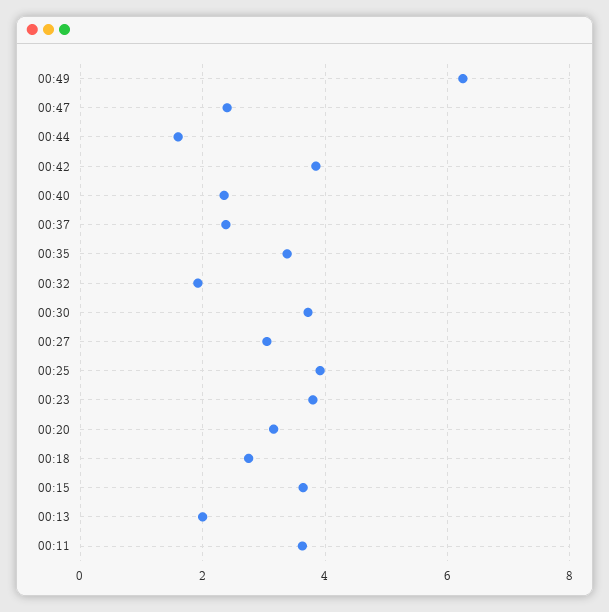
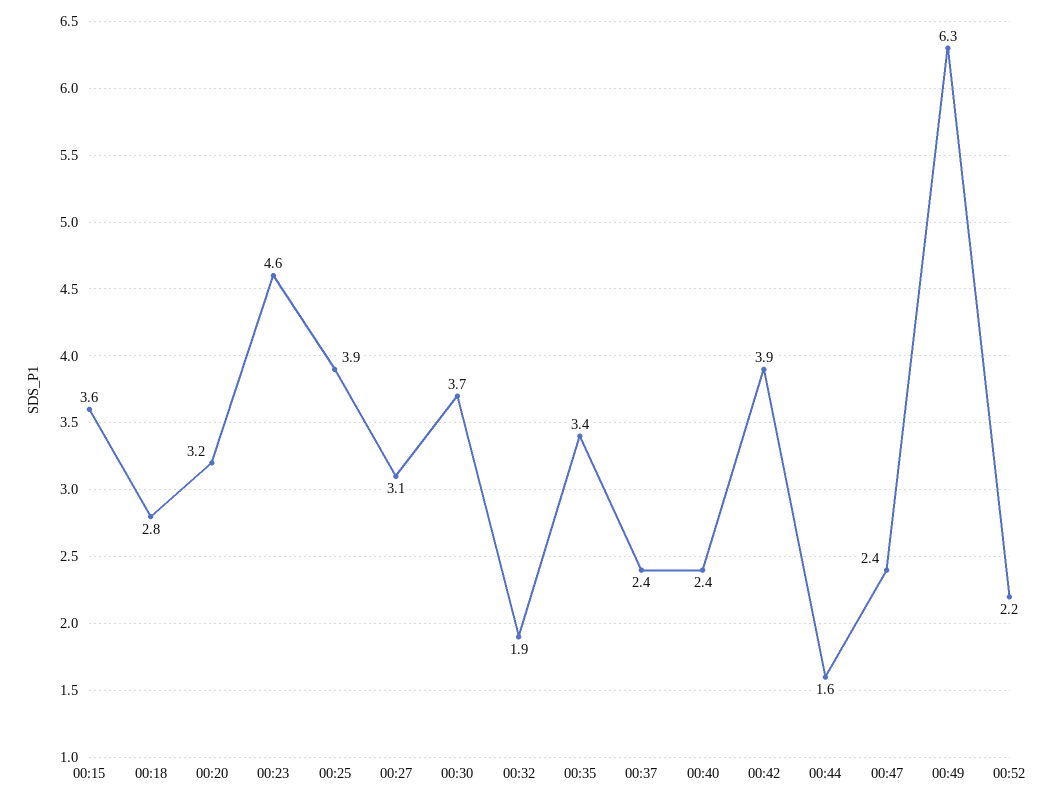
00:23: 3.8 -> 4.6
00:13: 2 -> none
00:11: 3.6 -> none
00:52: none -> 2.2

